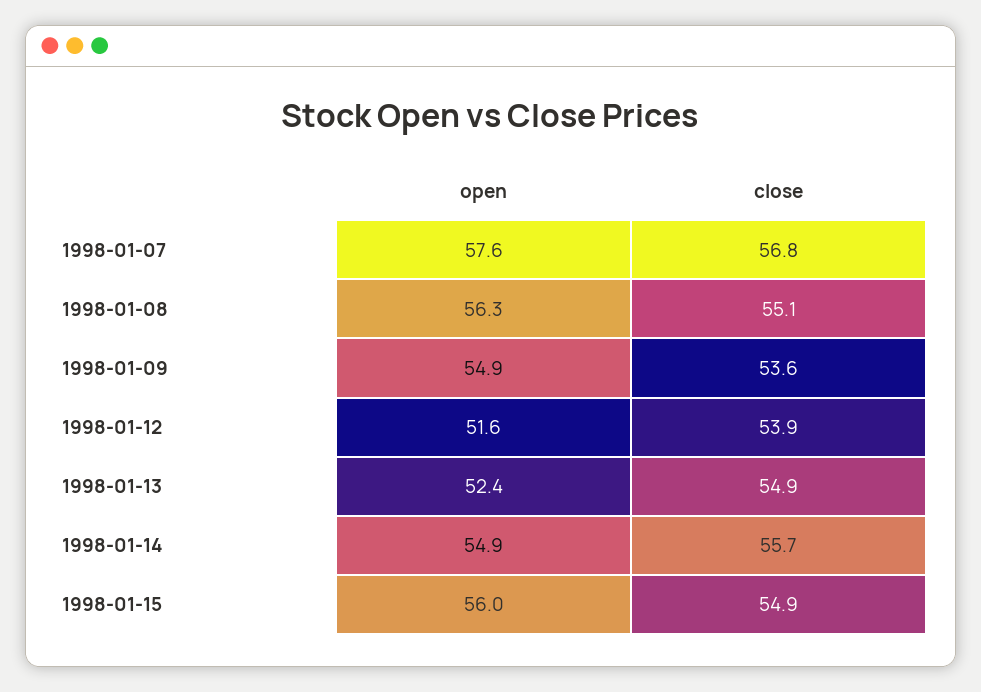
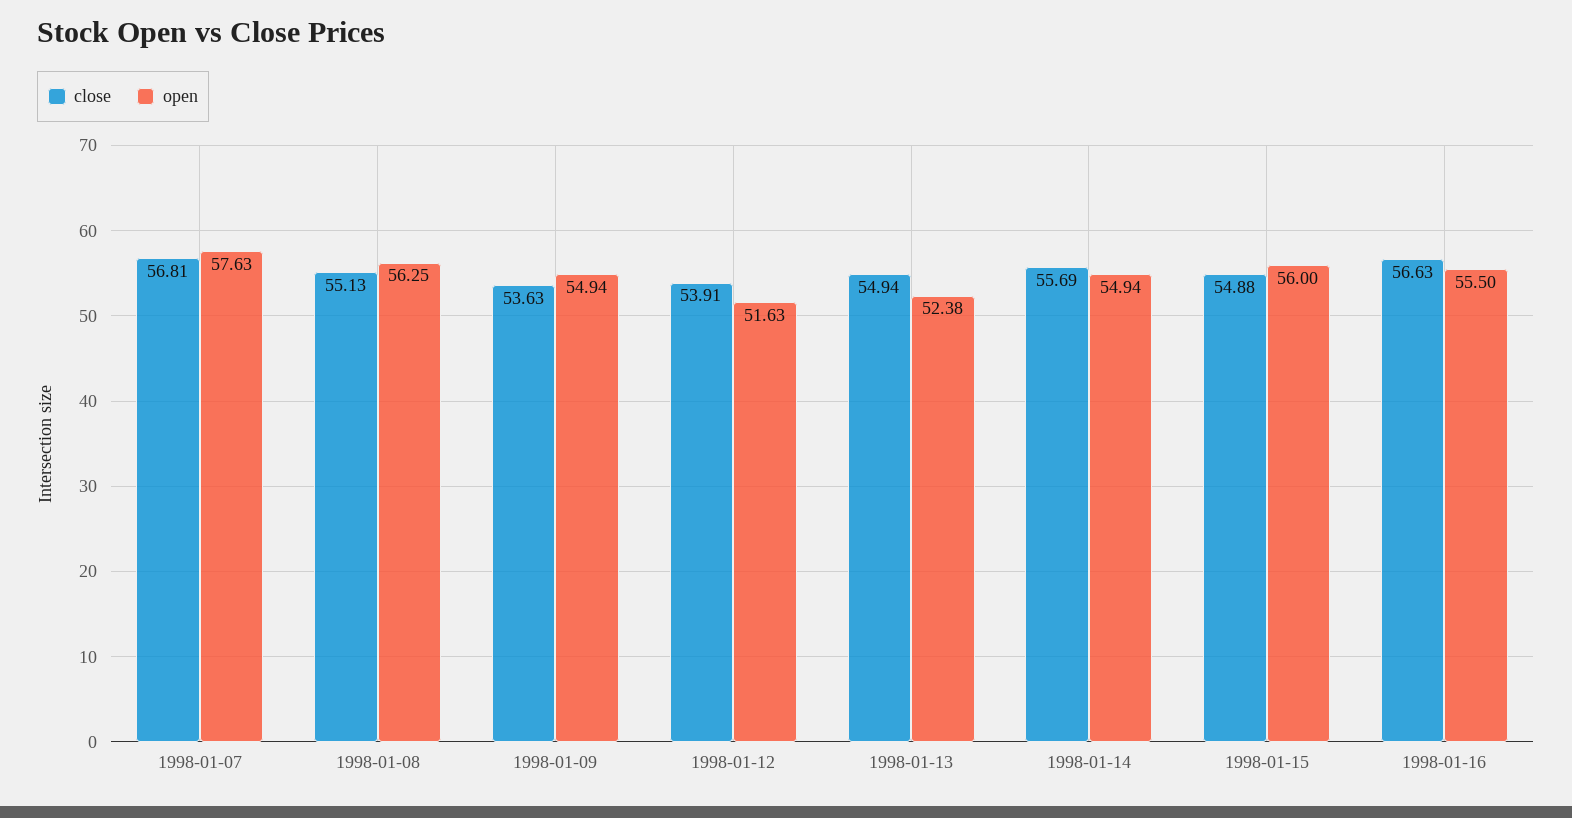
close, 1998-01-16: none -> 56.63
open, 1998-01-16: none -> 55.5

